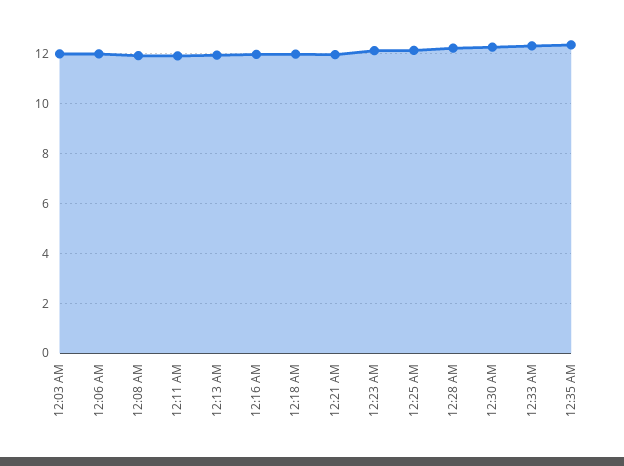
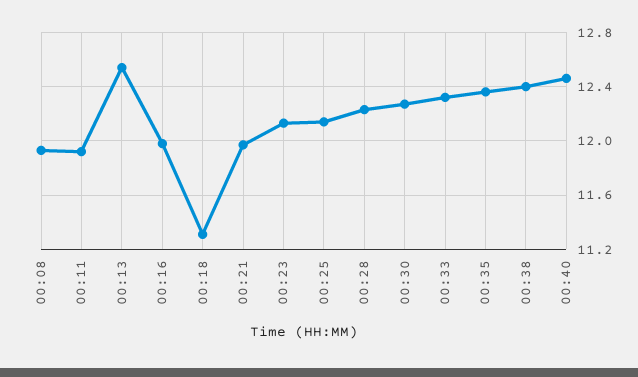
12:03 AM: 12 -> none
12:06 AM: 12 -> none
12:13 AM: 12 -> 12.55
12:18 AM: 12 -> 11.3
00:38: none -> 12.4
00:40: none -> 12.45

